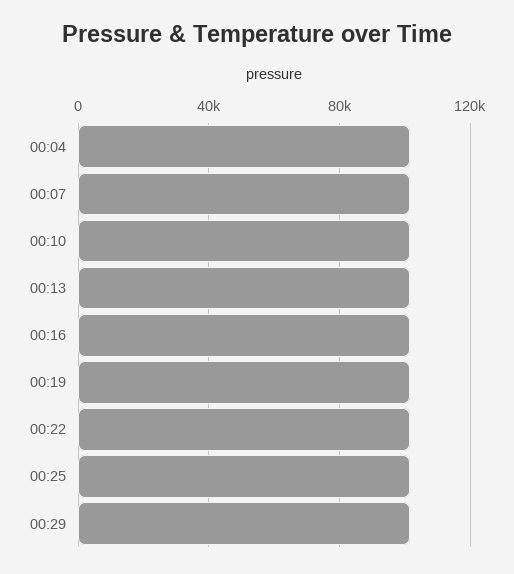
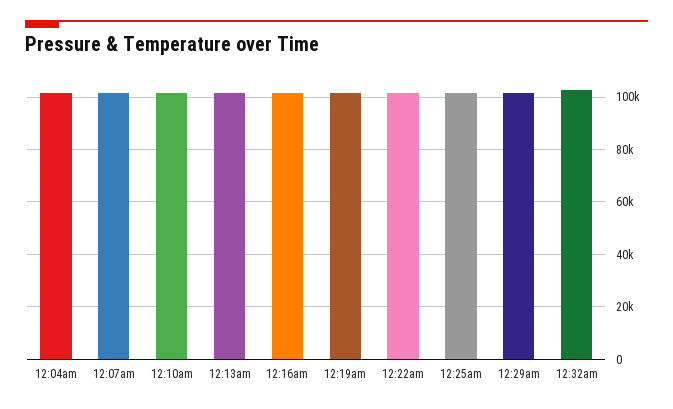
12:32am: none -> 102500

